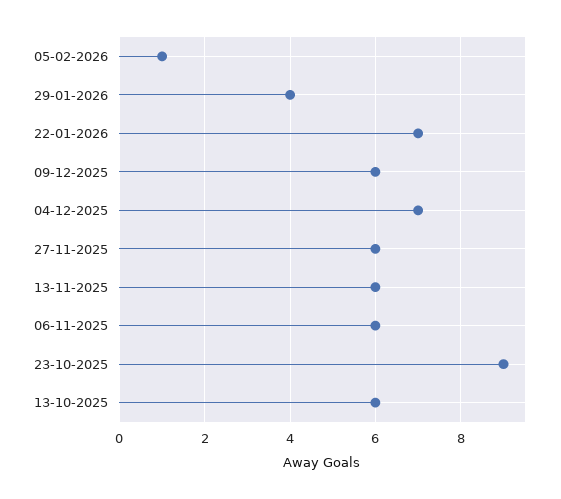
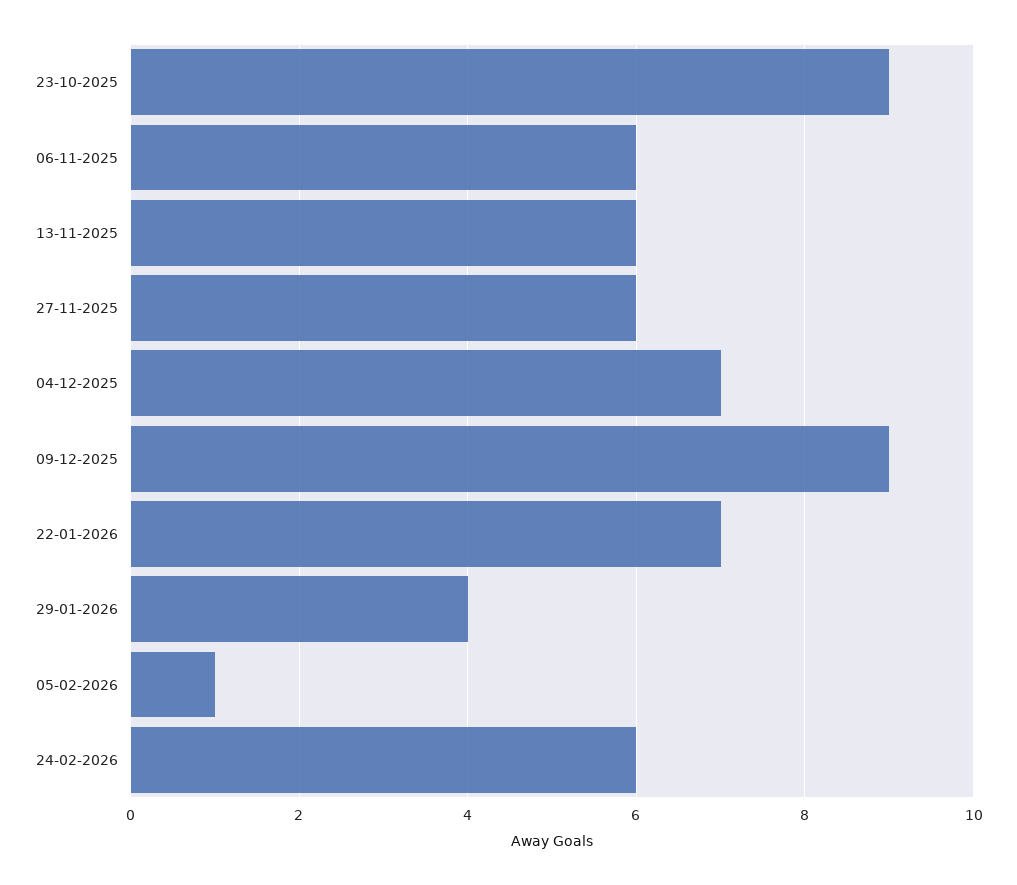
09-12-2025: 6 -> 9
13-10-2025: 6 -> none
24-02-2026: none -> 6

